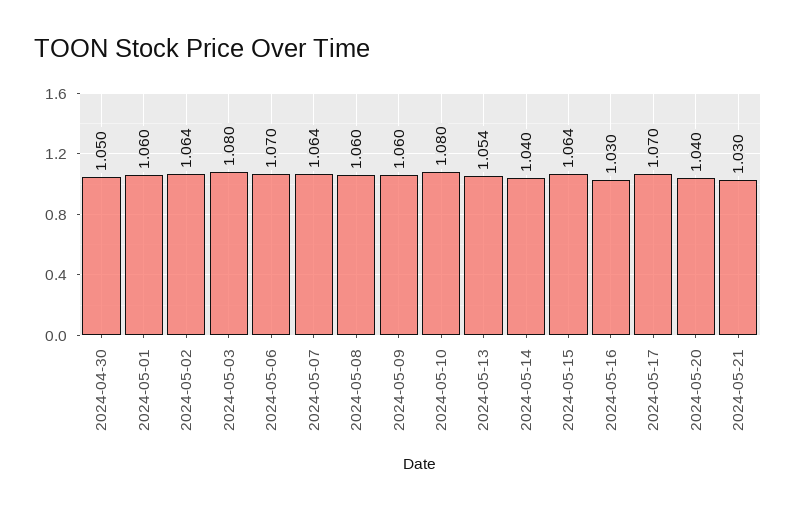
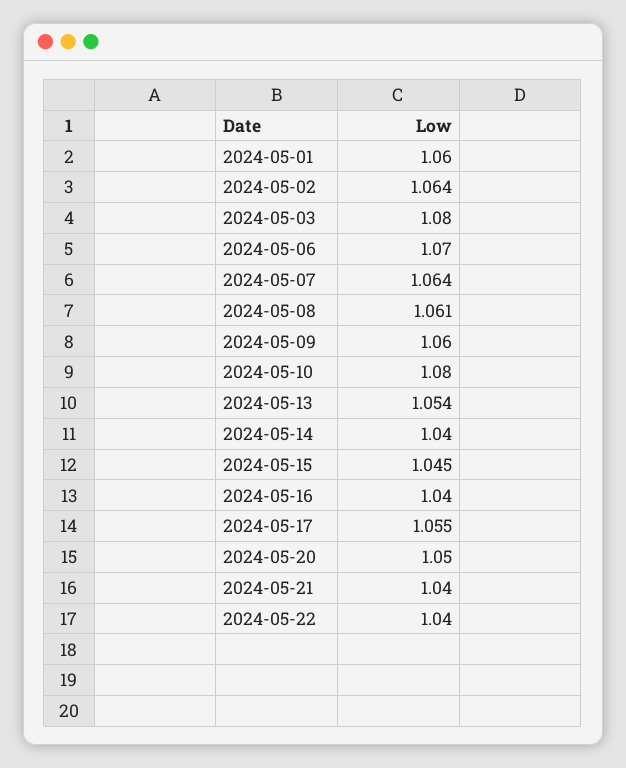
2024-04-30: 1.05 -> none
2024-05-08: 1.06 -> 1.061
2024-05-15: 1.064 -> 1.045
2024-05-16: 1.03 -> 1.04
2024-05-17: 1.07 -> 1.055
2024-05-20: 1.04 -> 1.05
2024-05-21: 1.03 -> 1.04
2024-05-22: none -> 1.04

